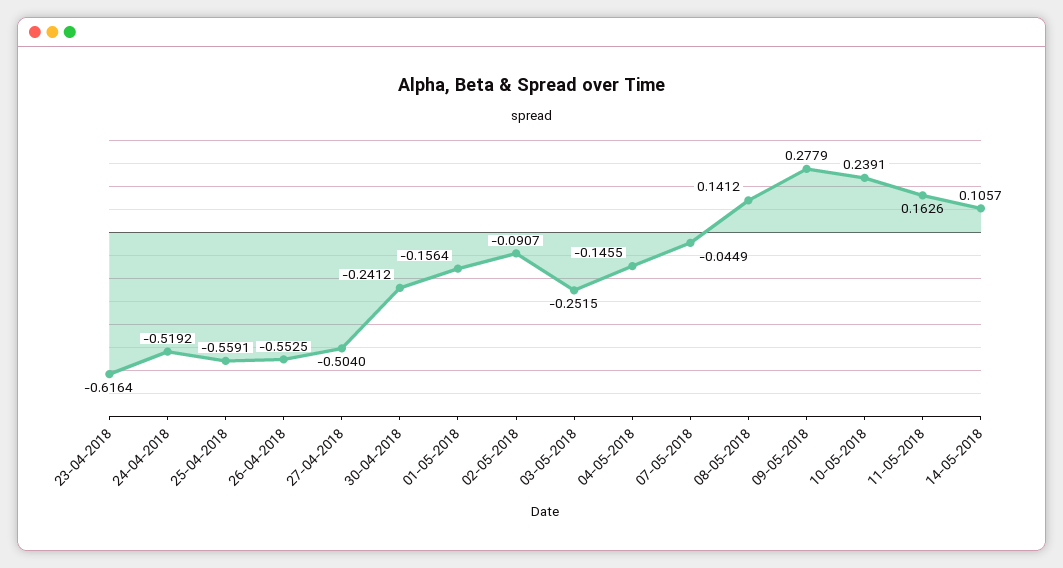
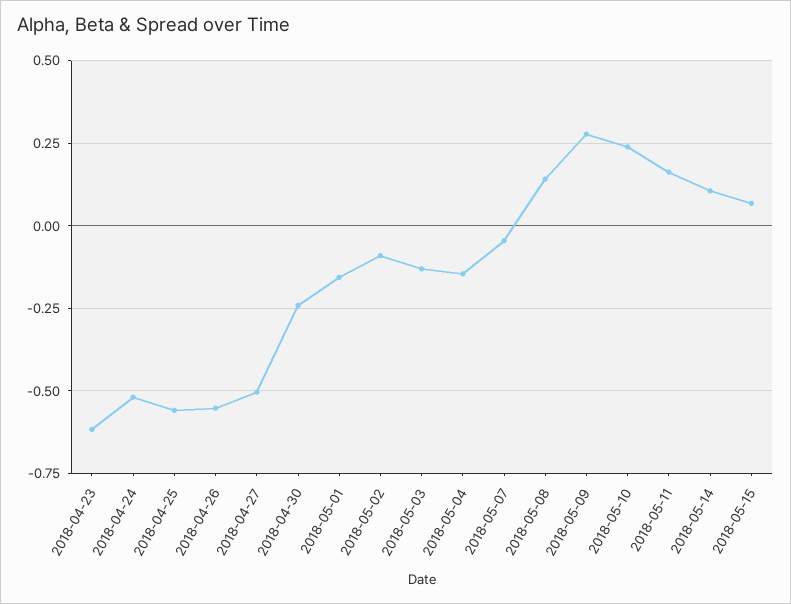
03-05-2018: -0.2515 -> -0.125
2018-05-15: none -> 0.075

